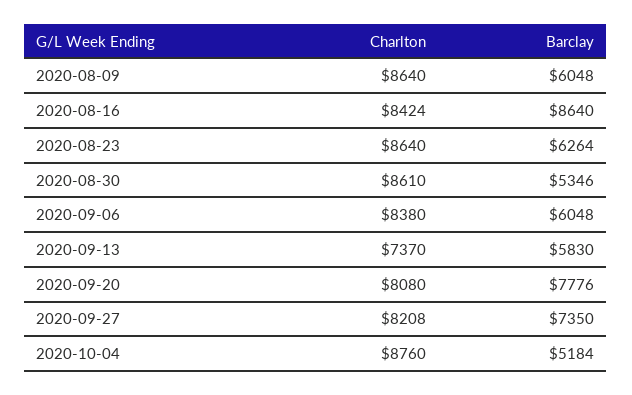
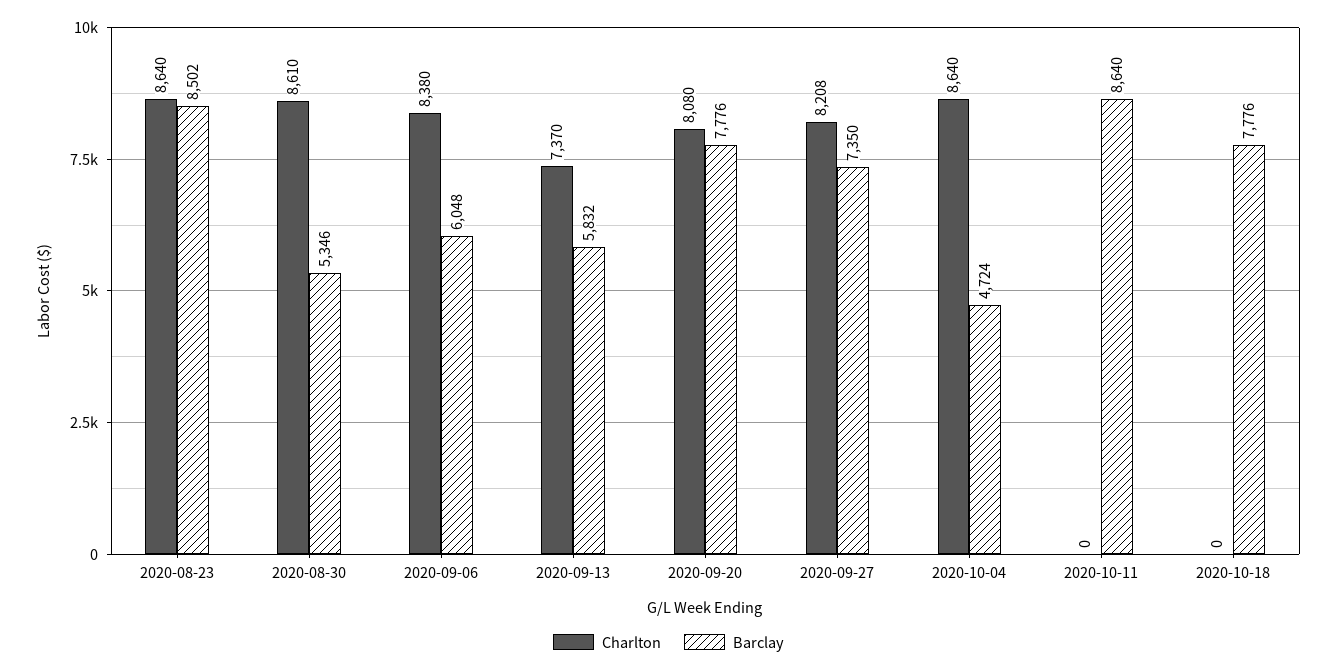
Charlton, 2020-08-09: 8640 -> none
Barclay, 2020-08-09: 6048 -> none
Charlton, 2020-08-16: 8424 -> none
Barclay, 2020-08-16: 8640 -> none
Barclay, 2020-08-23: 6264 -> 8502
Barclay, 2020-09-13: 5830 -> 5832
Charlton, 2020-10-04: 8760 -> 8640
Barclay, 2020-10-04: 5184 -> 4724
Charlton, 2020-10-11: none -> 0
Barclay, 2020-10-11: none -> 8640
Charlton, 2020-10-18: none -> 0
Barclay, 2020-10-18: none -> 7776

